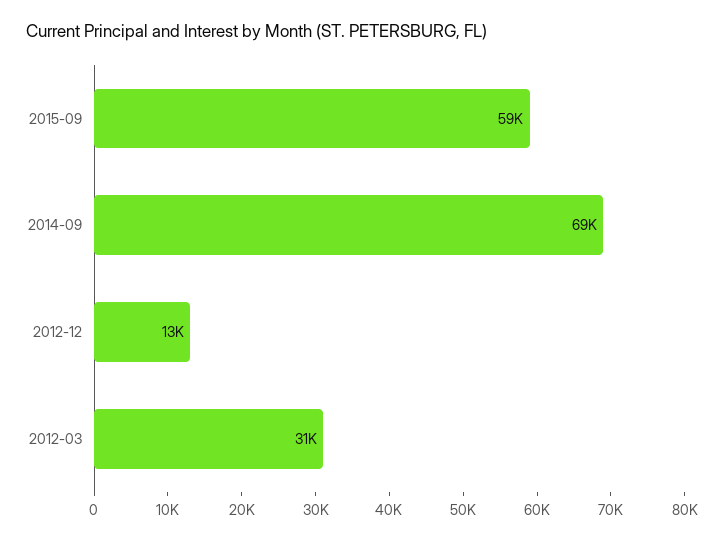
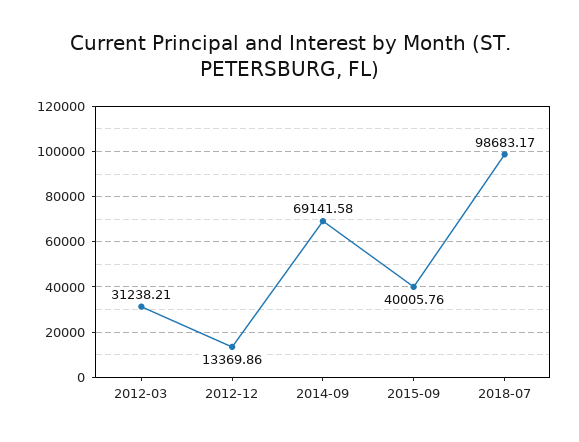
2015-09: 59000 -> 40005.76
2018-07: none -> 98683.17

